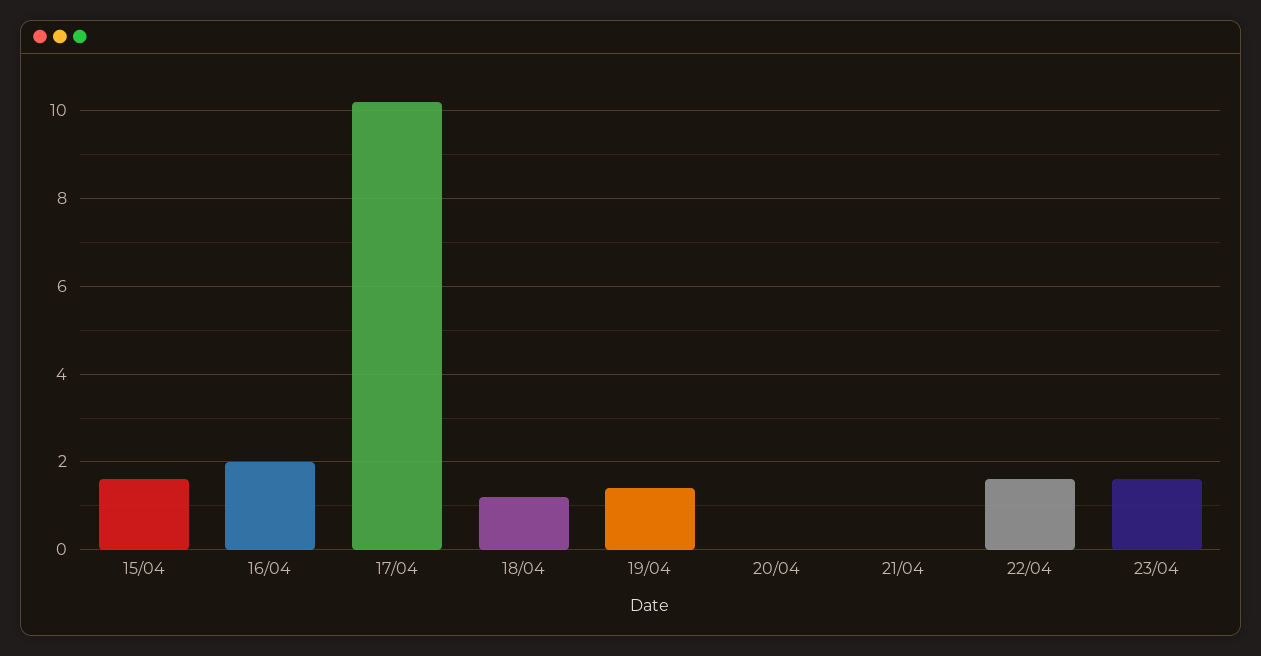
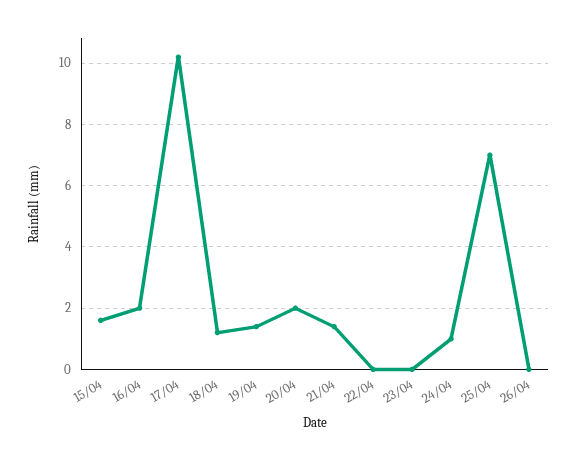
20/04: 0 -> 2
21/04: 0 -> 1.5
22/04: 1.5 -> 0
23/04: 1.5 -> 0
24/04: none -> 1
25/04: none -> 7
26/04: none -> 0

